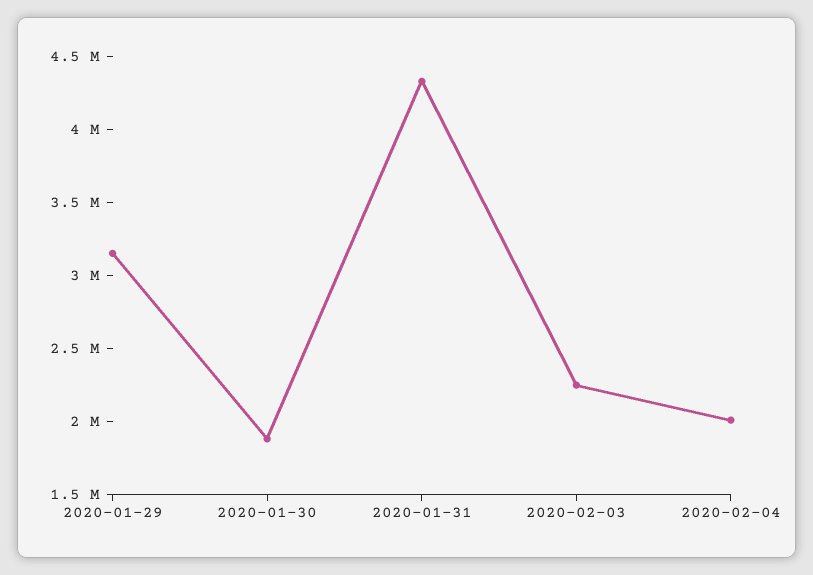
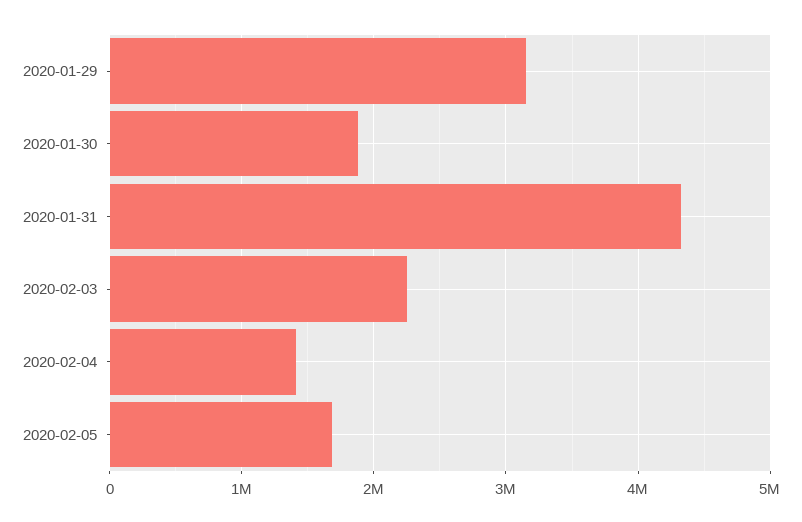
2020-02-04: 2000000 -> 1400000
2020-02-05: none -> 1700000

